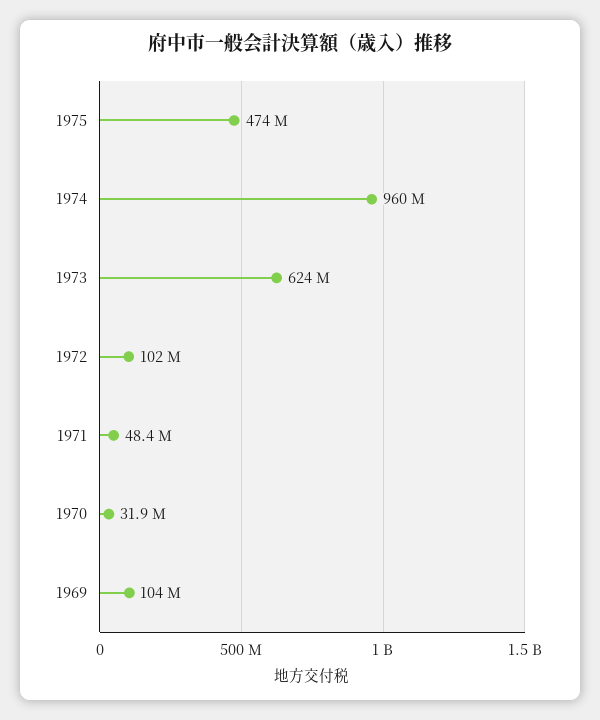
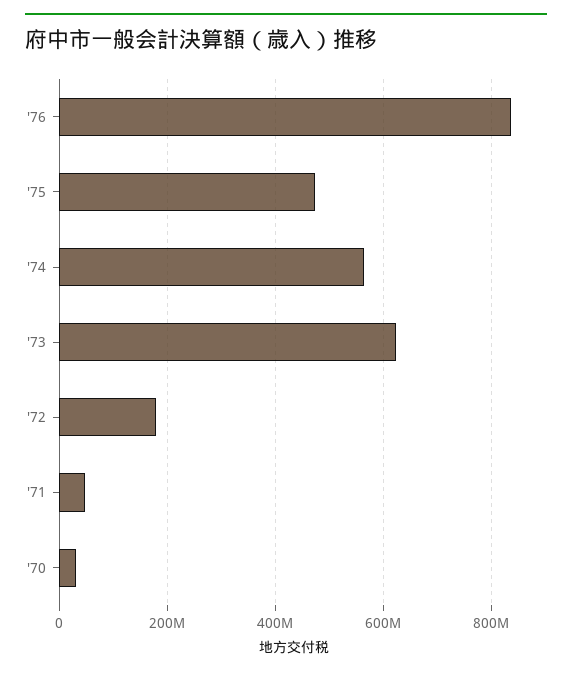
1974: 960000000 -> 560000000
1972: 102000000 -> 180000000
1969: 104000000 -> none
'76: none -> 840000000

